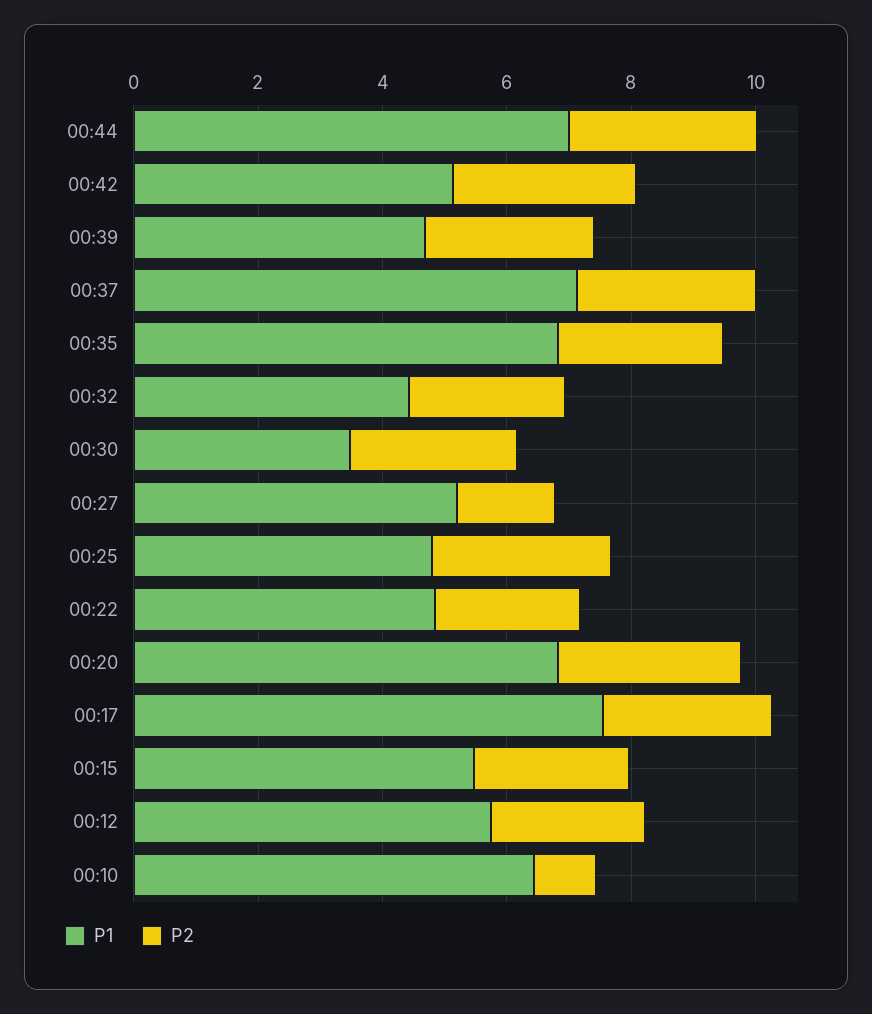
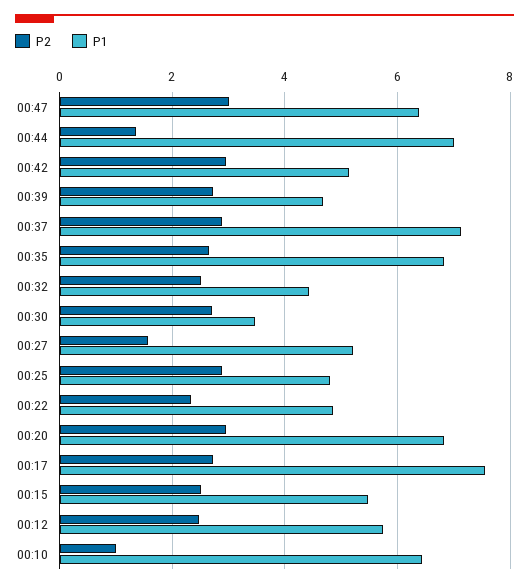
P2, 00:44: 3 -> 1.4
P2, 00:47: none -> 3
P1, 00:47: none -> 6.4

